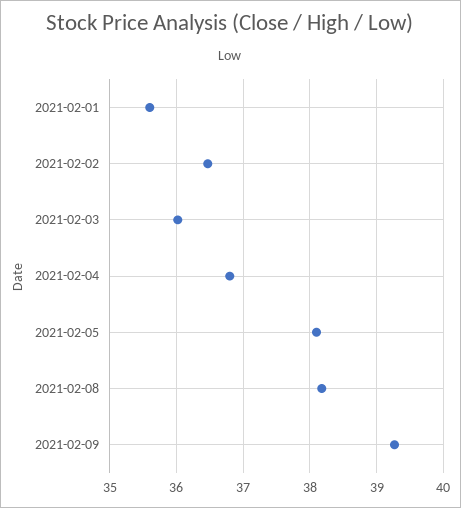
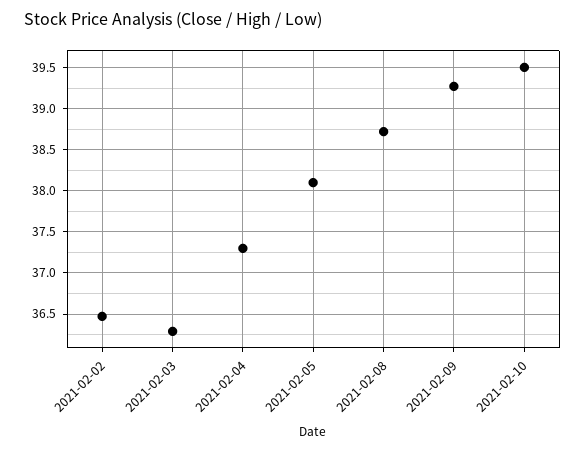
2021-02-01: 35.6 -> none
2021-02-03: 36 -> 36.3
2021-02-04: 36.8 -> 37.3
2021-02-08: 38.2 -> 38.7
2021-02-10: none -> 39.5

